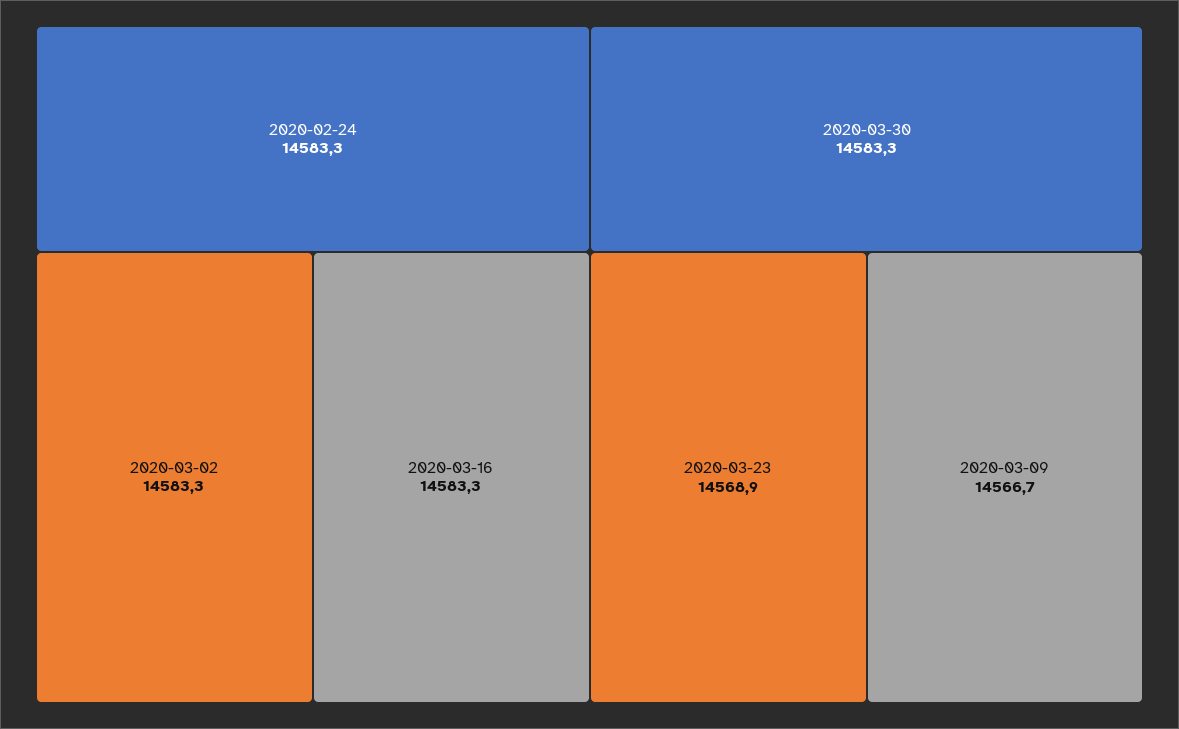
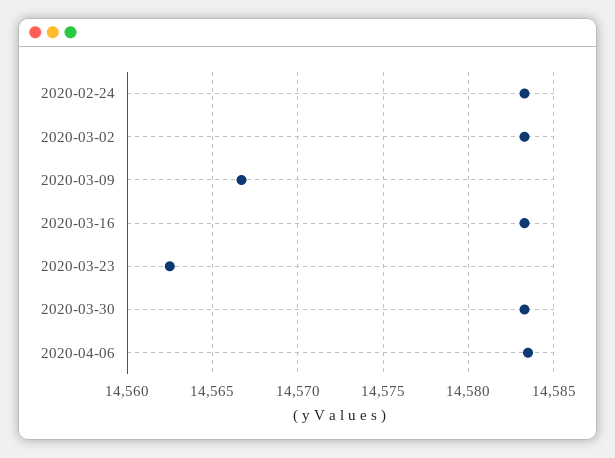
2020-03-23: 14568.9 -> 14562.5
2020-04-06: none -> 14583.5

